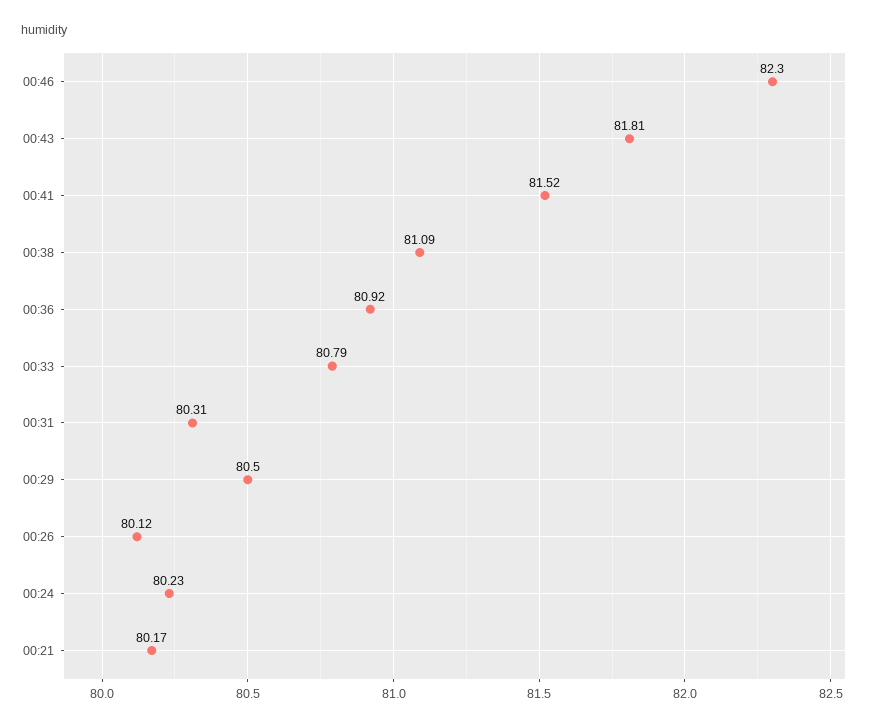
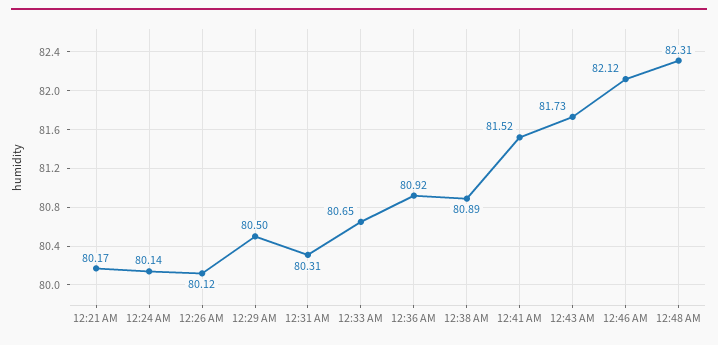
00:46: 82.3 -> 82.12
00:43: 81.81 -> 81.73
00:38: 81.09 -> 80.89
00:33: 80.79 -> 80.65
00:24: 80.23 -> 80.14
12:48 AM: none -> 82.31

